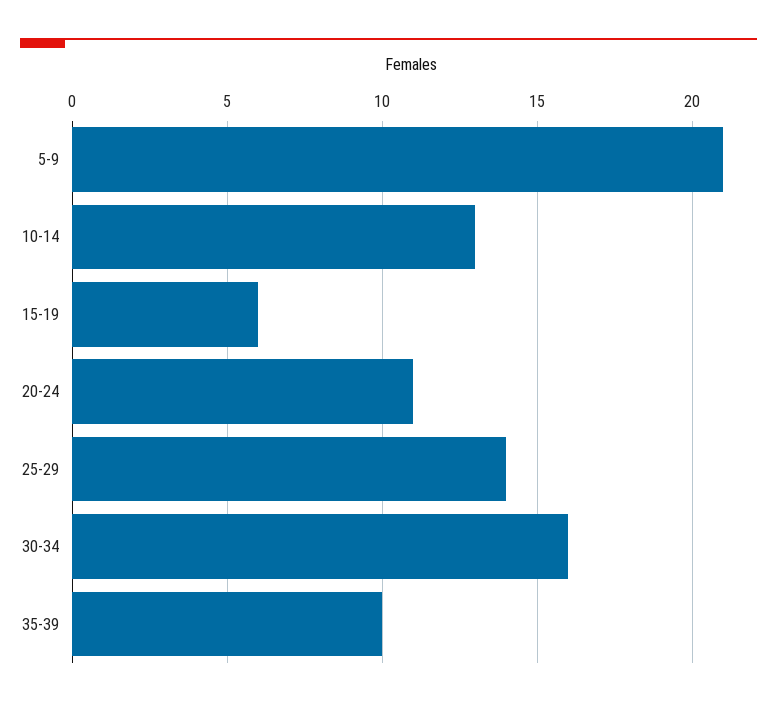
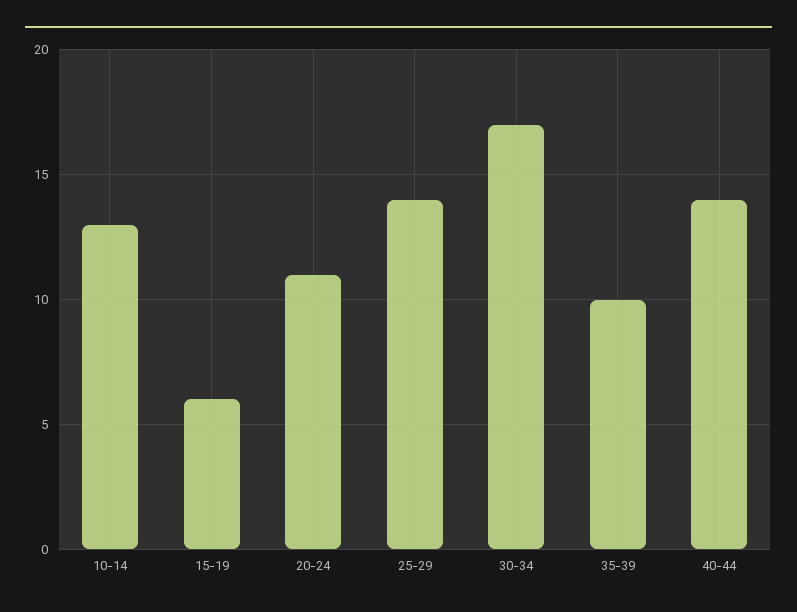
5-9: 21 -> none
30-34: 16 -> 17
40-44: none -> 14

